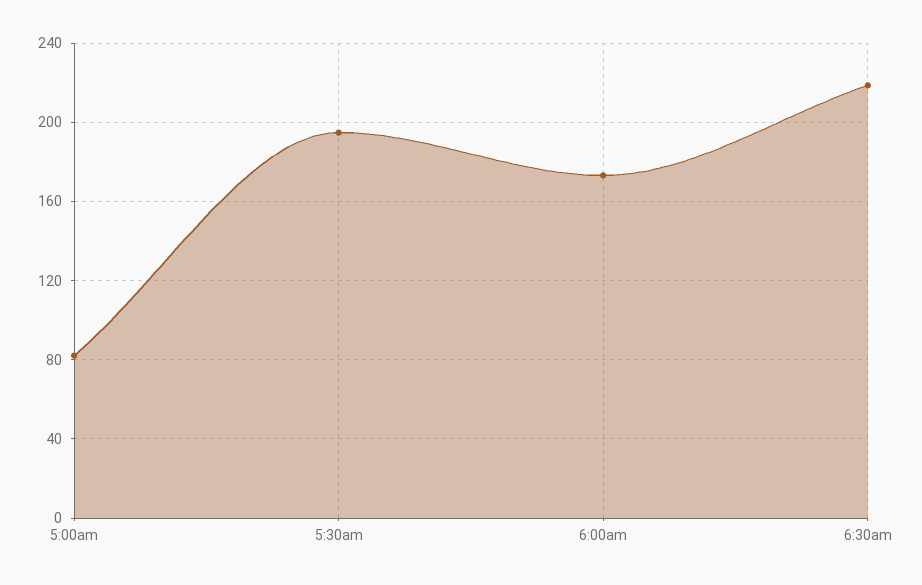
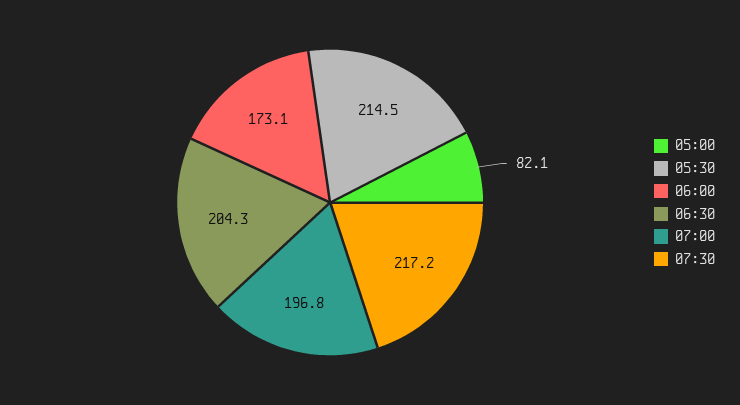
5:30am: 195 -> 214.5
6:30am: 220 -> 204.3
07:00: none -> 196.8
07:30: none -> 217.2

